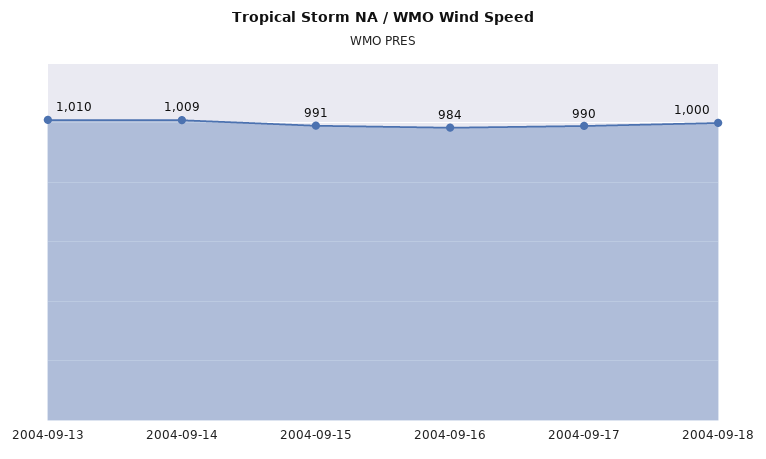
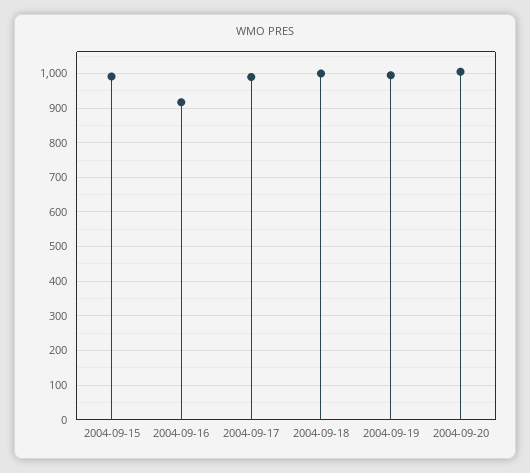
2004-09-13: 1010 -> none
2004-09-14: 1009 -> none
2004-09-16: 984 -> 920
2004-09-19: none -> 1000
2004-09-20: none -> 1000

